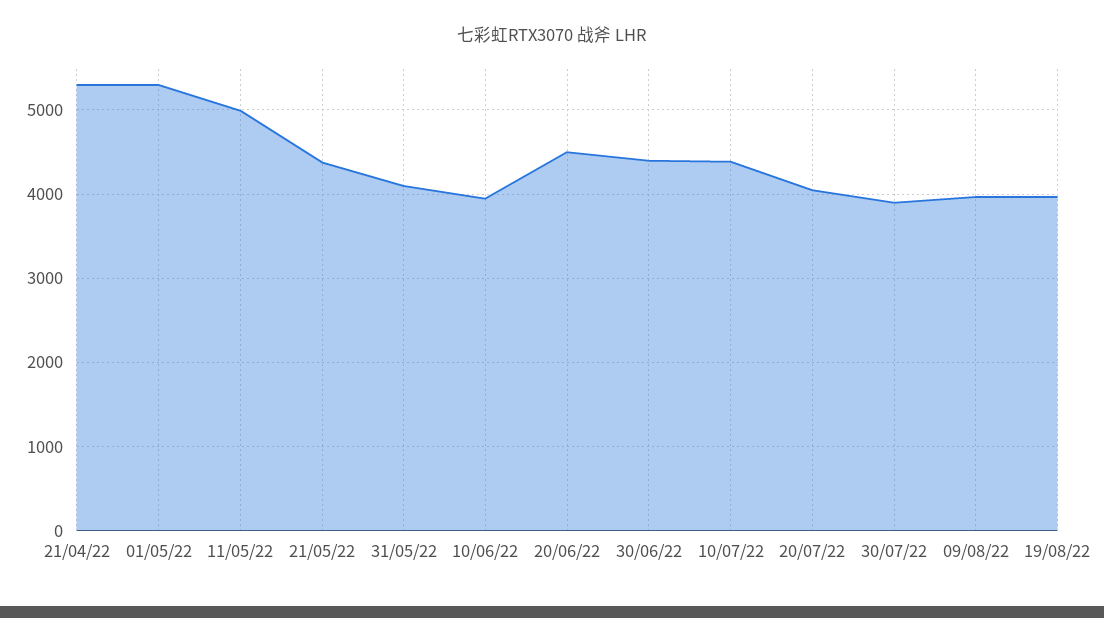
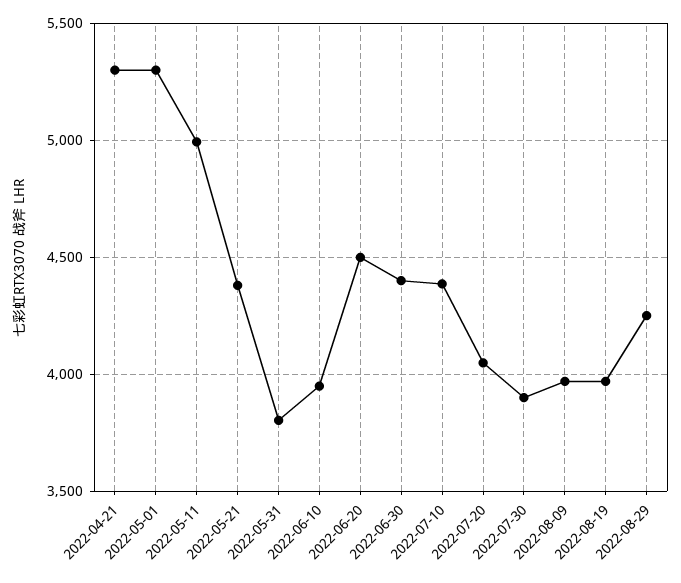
31/05/22: 4100 -> 3800
2022-08-29: none -> 4250

